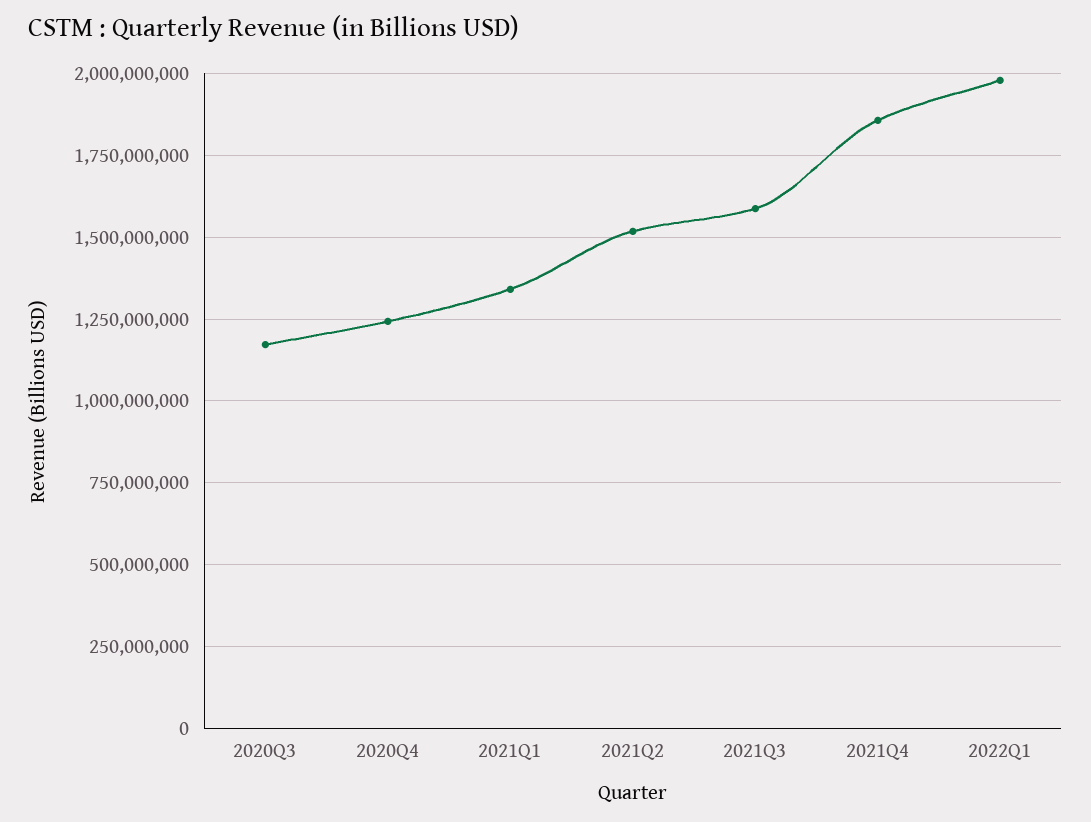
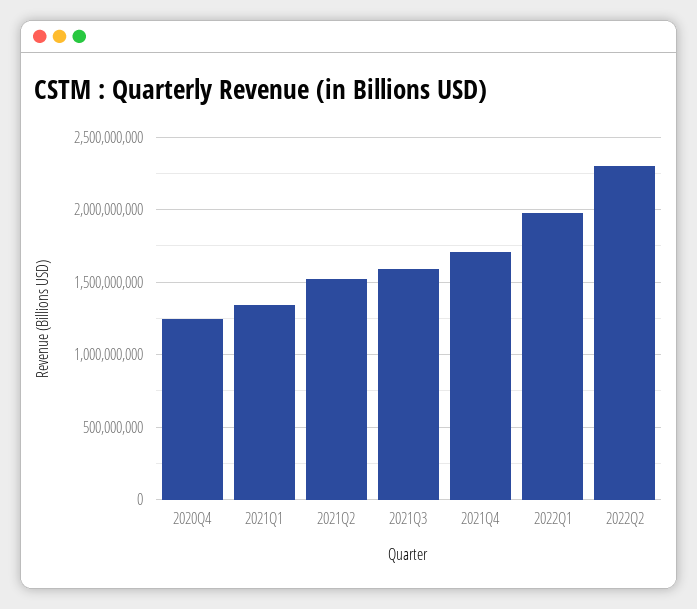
2020Q3: 1175000000 -> none
2021Q4: 1850000000 -> 1700000000
2022Q2: none -> 2300000000

